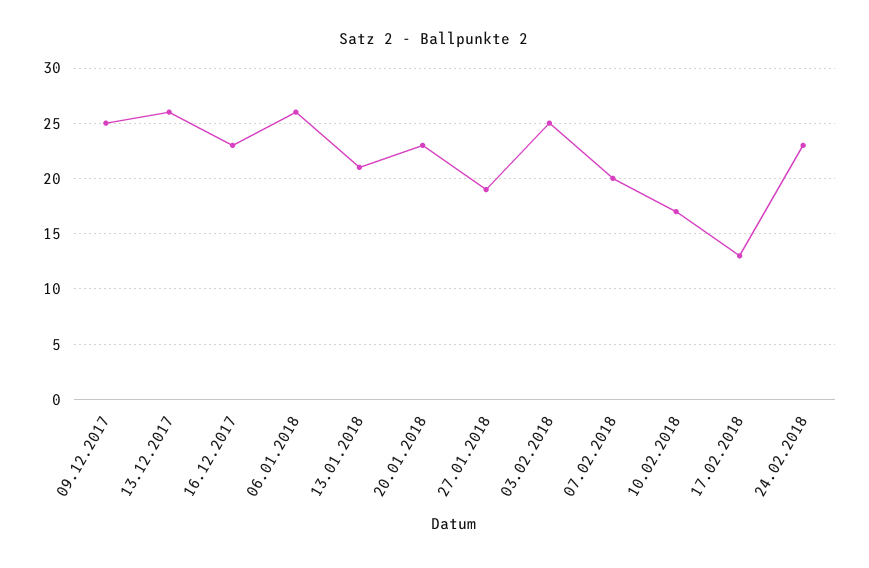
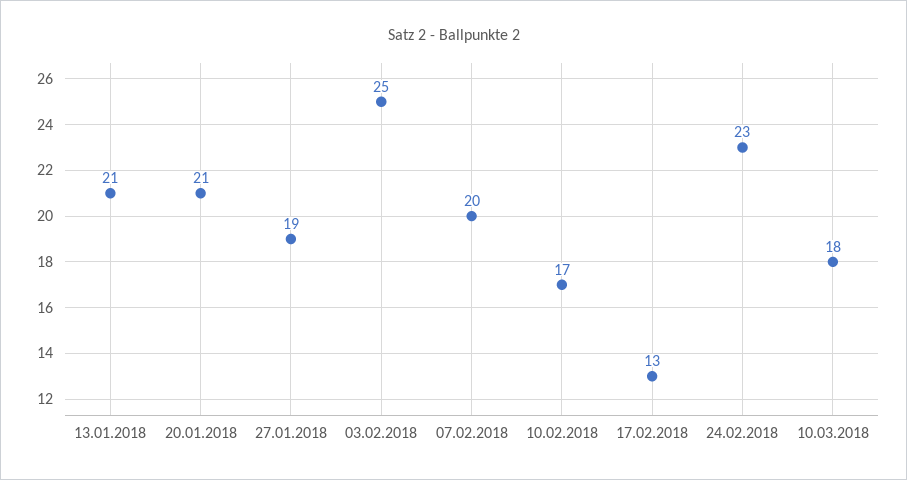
09.12.2017: 25 -> none
13.12.2017: 26 -> none
16.12.2017: 23 -> none
06.01.2018: 26 -> none
20.01.2018: 23 -> 21
10.03.2018: none -> 18

